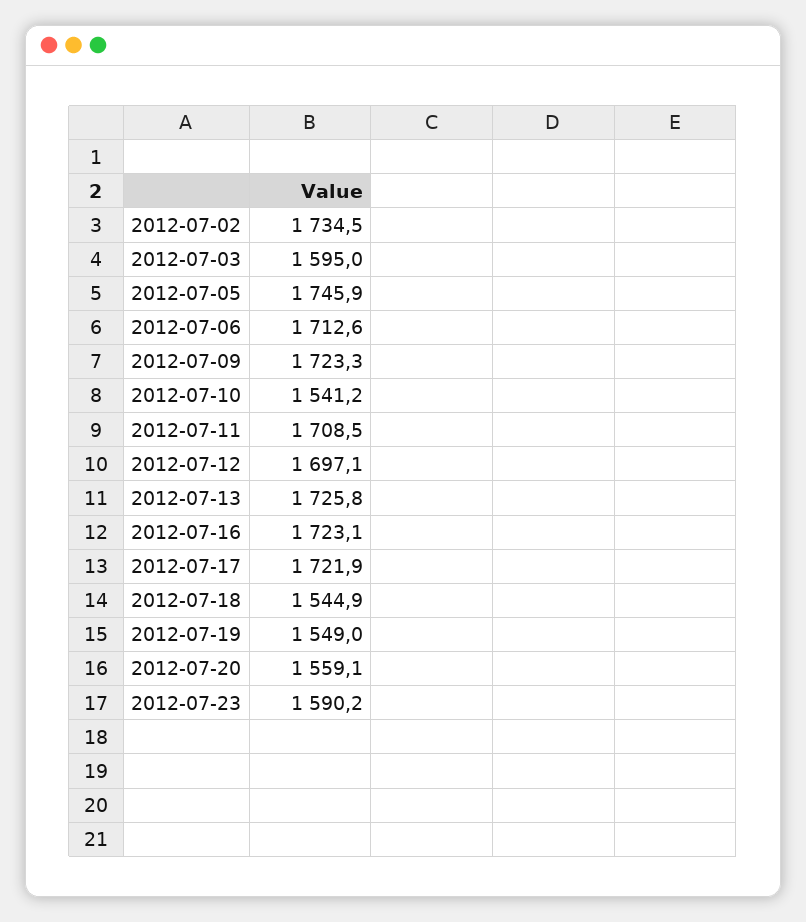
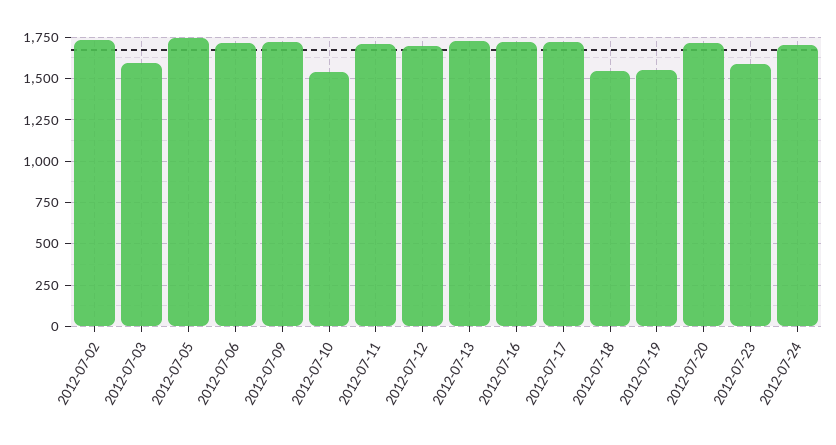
2012-07-20: 1559.1 -> 1700
2012-07-24: none -> 1700

